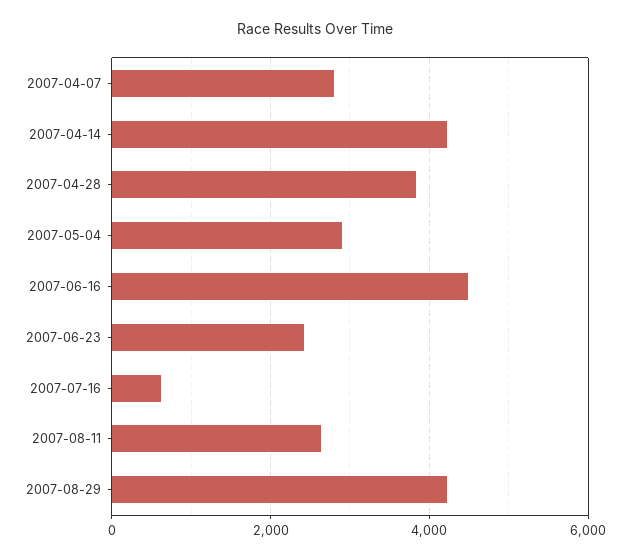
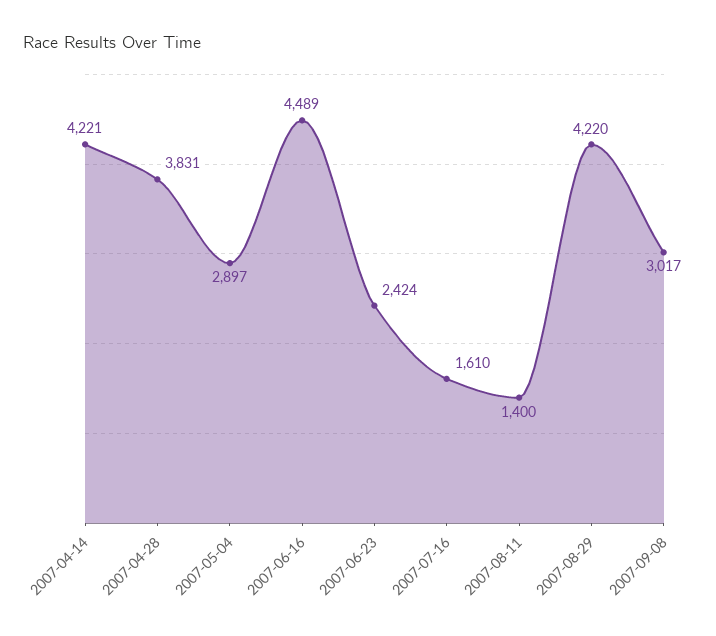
2007-04-07: 2800 -> none
2007-07-16: 600 -> 1610
2007-08-11: 2600 -> 1400
2007-09-08: none -> 3017

